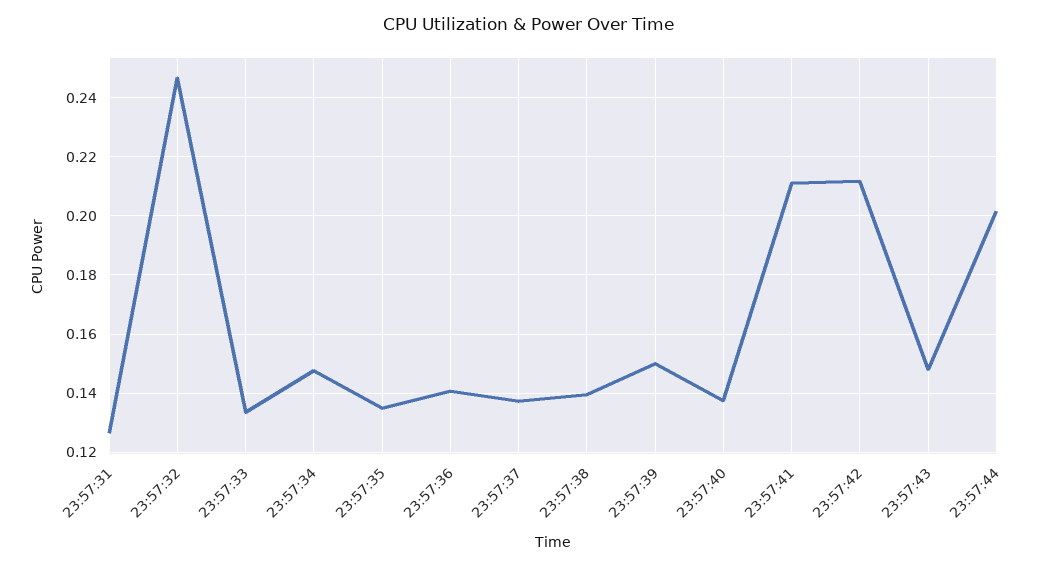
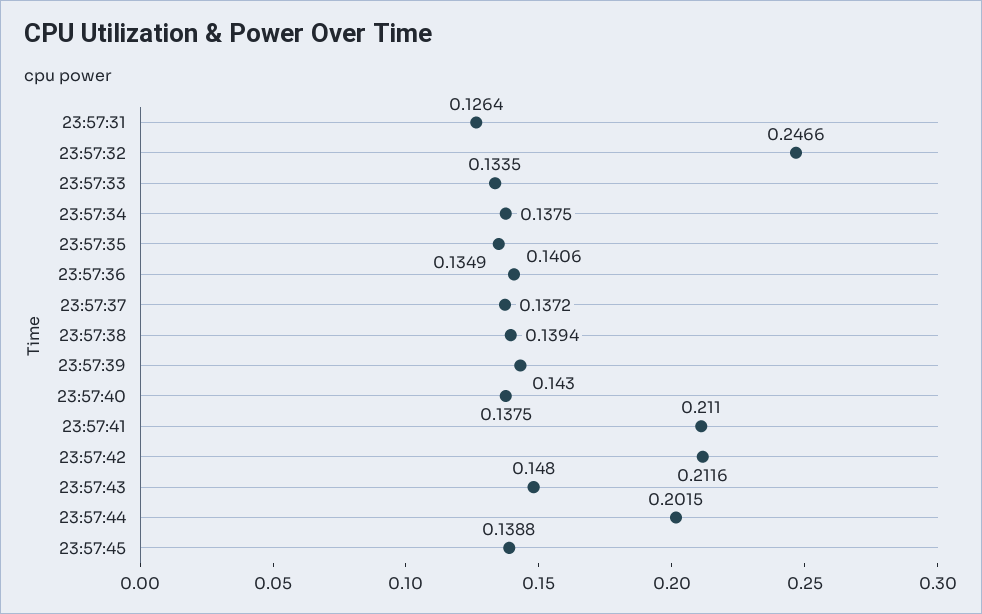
23:57:34: 0.1475 -> 0.1375
23:57:39: 0.15 -> 0.143
23:57:45: none -> 0.1388

